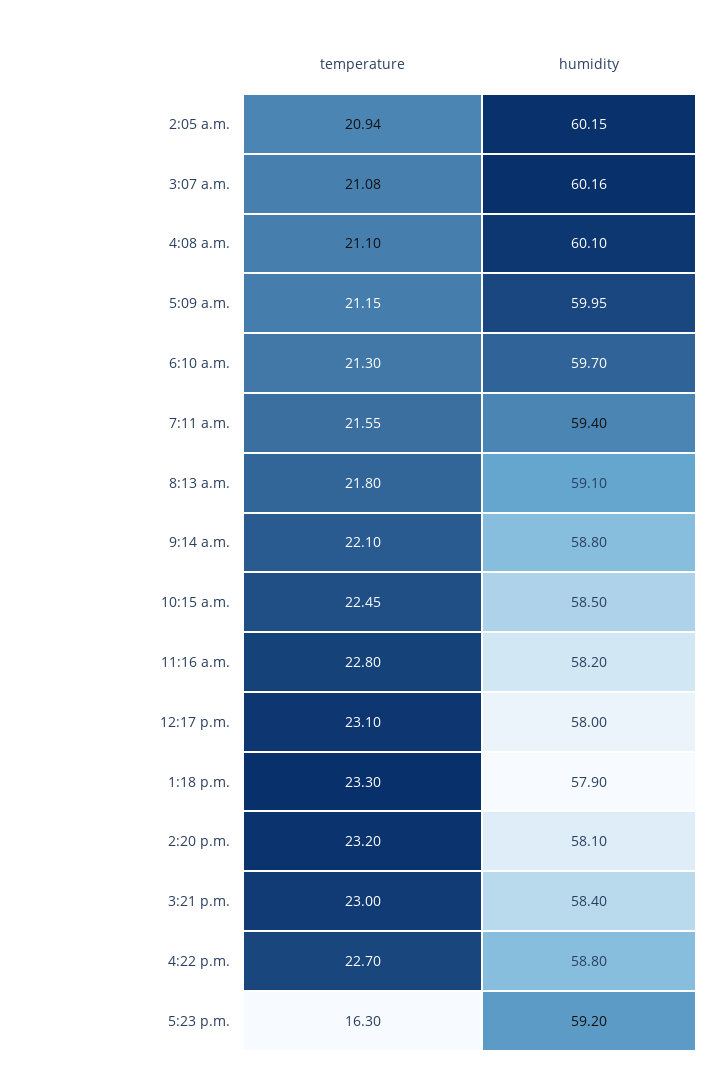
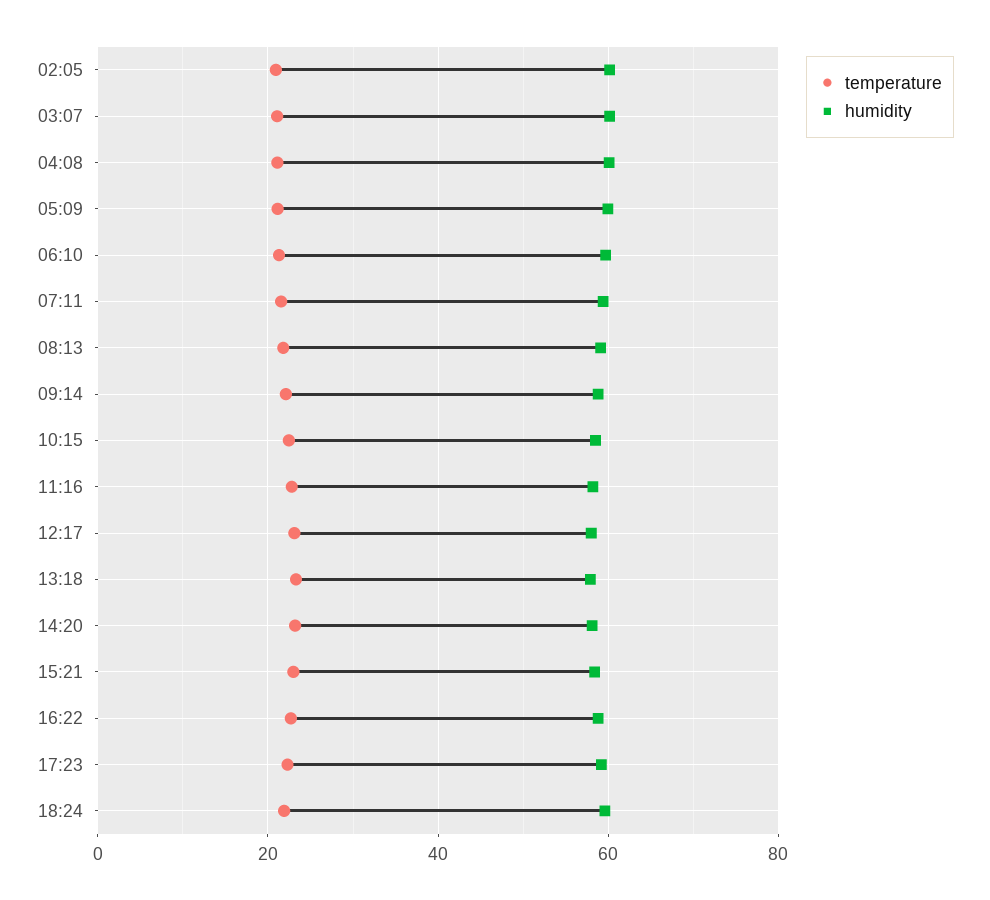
temperature, 5:23 p.m.: 16.3 -> 22
temperature, 18:24: none -> 22
humidity, 18:24: none -> 60

